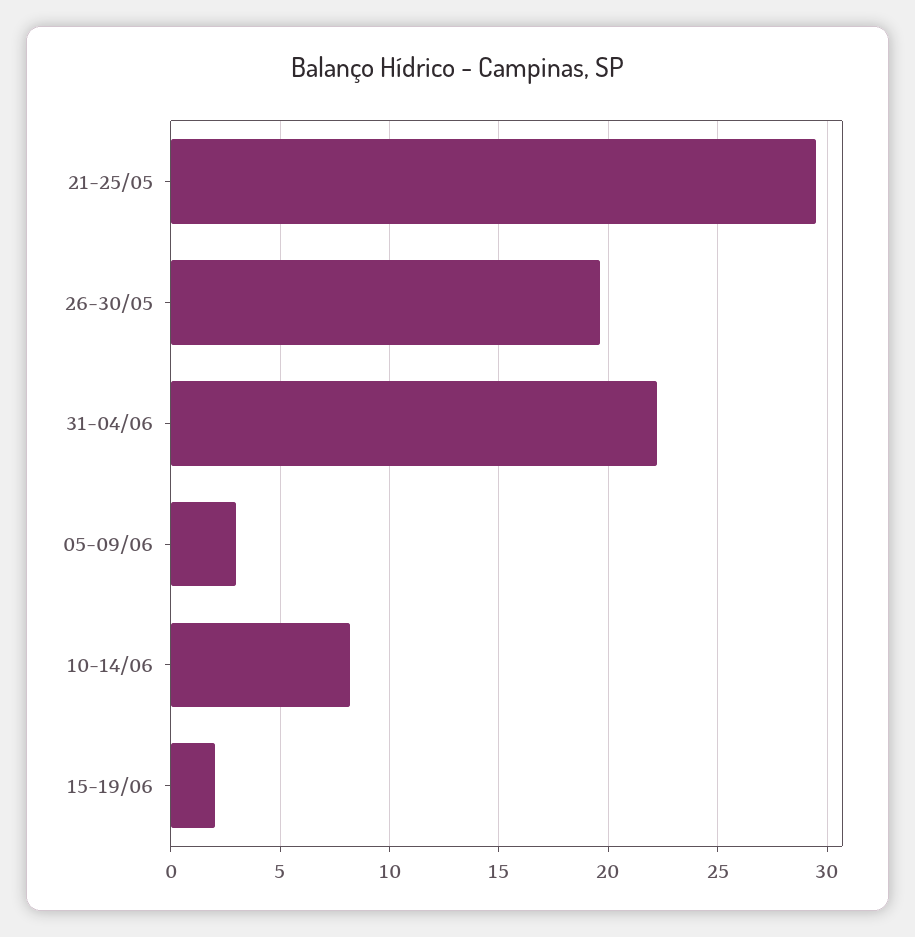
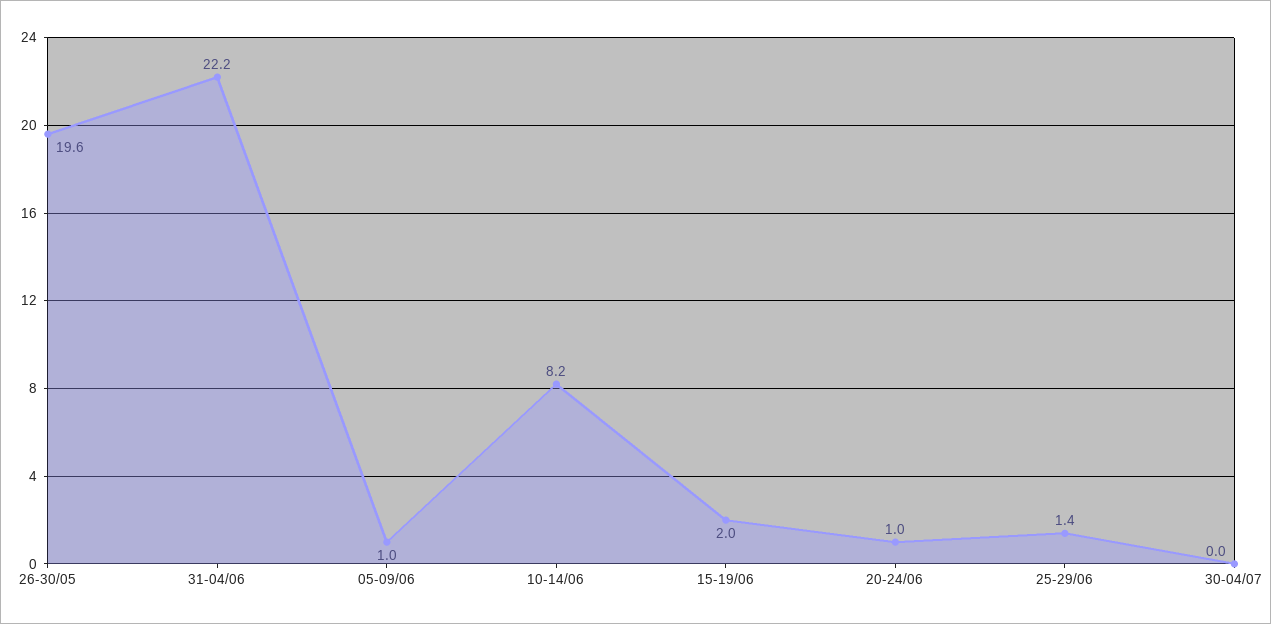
21-25/05: 29.5 -> none
05-09/06: 3 -> 1
20-24/06: none -> 1
25-29/06: none -> 1.4
30-04/07: none -> 0

